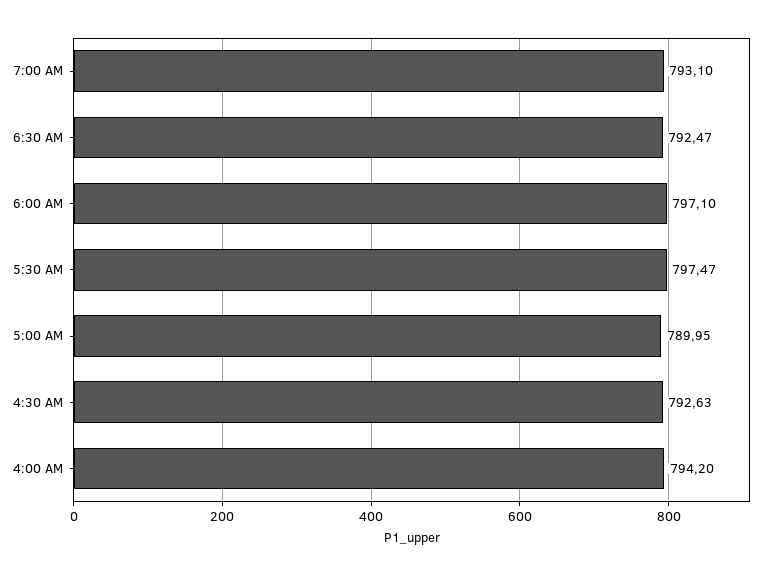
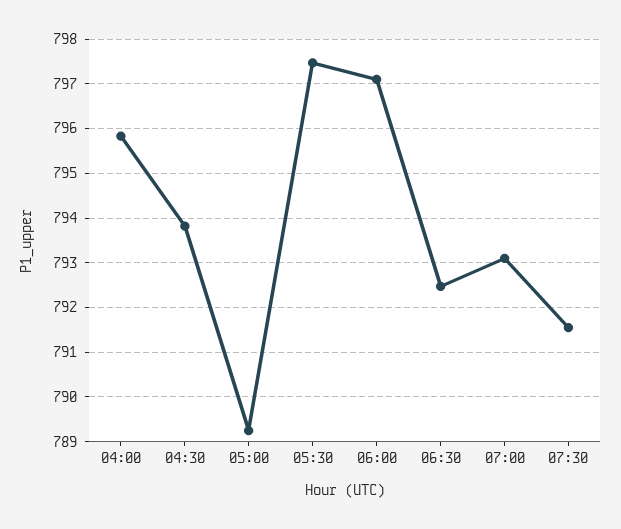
5:00 AM: 789.95 -> 789.2
4:30 AM: 792.63 -> 793.8
4:00 AM: 794.2 -> 795.8
07:30: none -> 791.6

